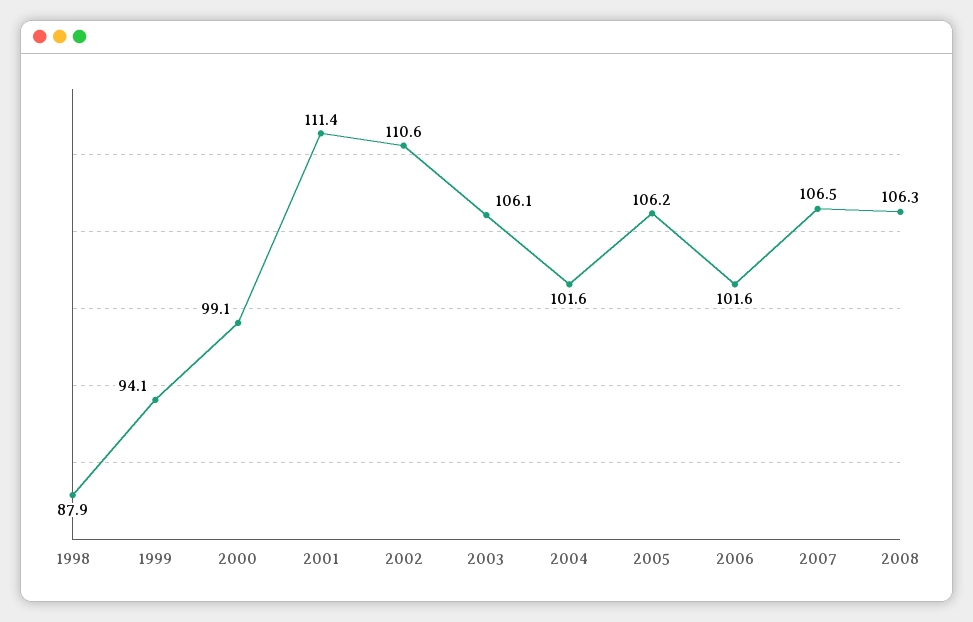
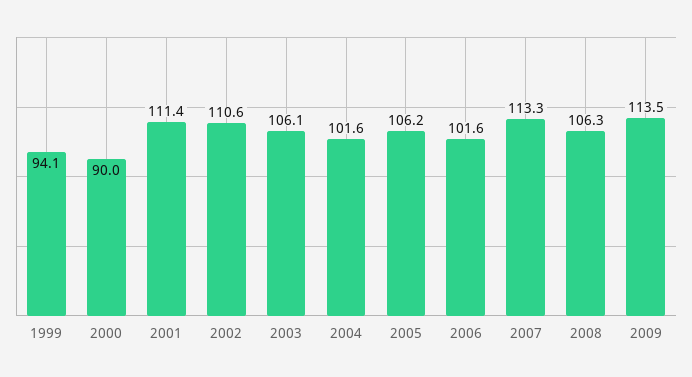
1998: 87.9 -> none
2000: 99.1 -> 90
2007: 106.5 -> 113.3
2009: none -> 113.5

